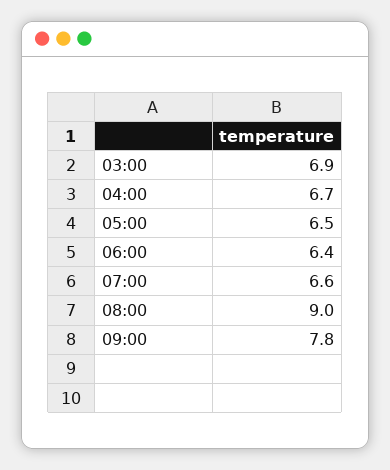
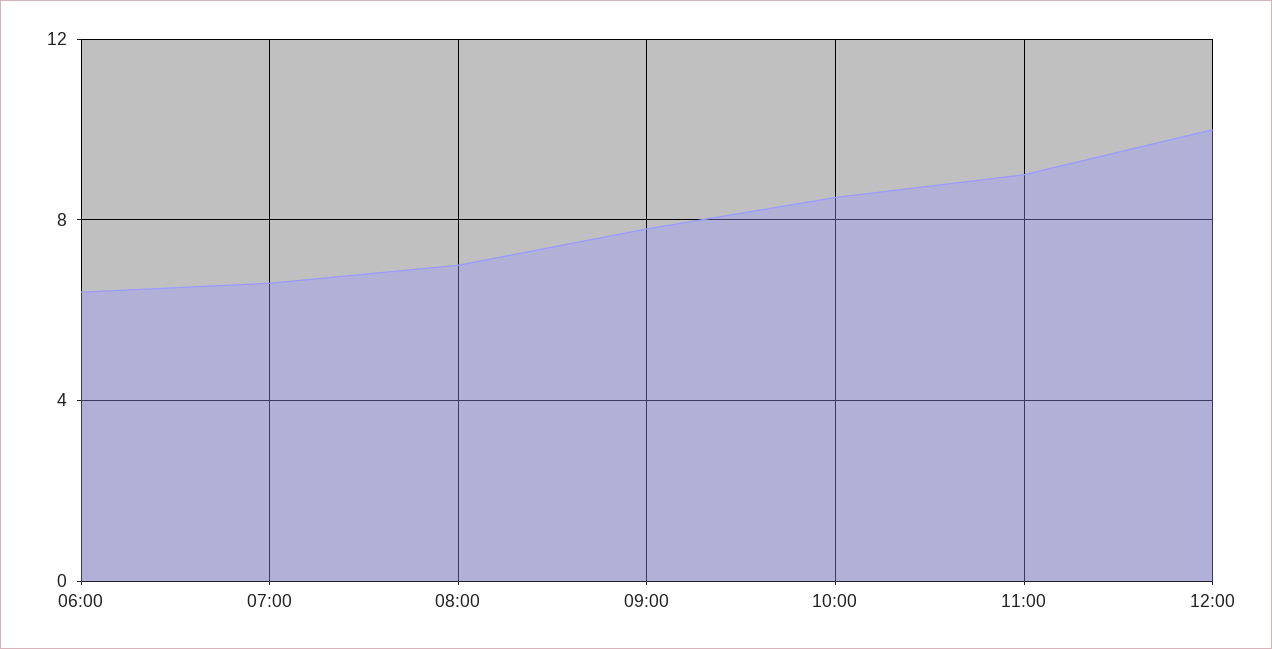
03:00: 6.9 -> none
04:00: 6.7 -> none
05:00: 6.5 -> none
08:00: 9 -> 7
10:00: none -> 8.5
11:00: none -> 9
12:00: none -> 10

